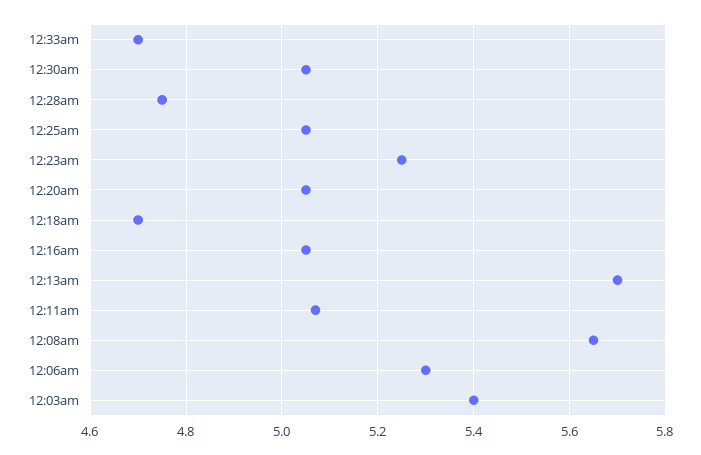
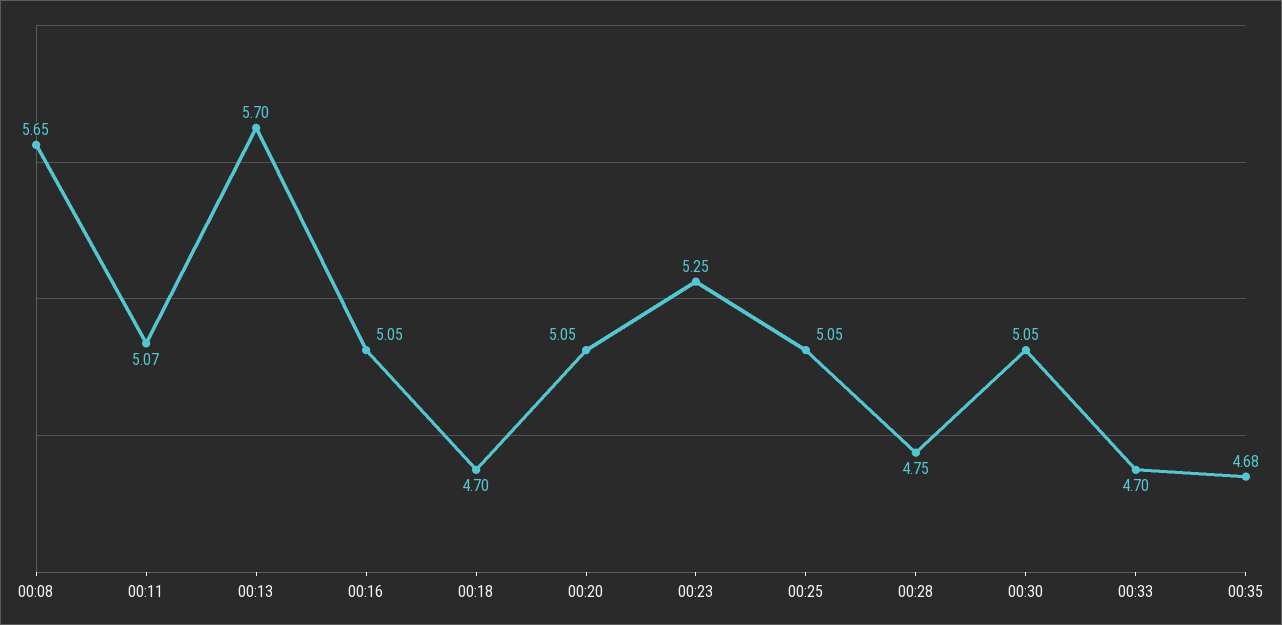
12:06am: 5.3 -> none
12:03am: 5.4 -> none
00:35: none -> 4.68

